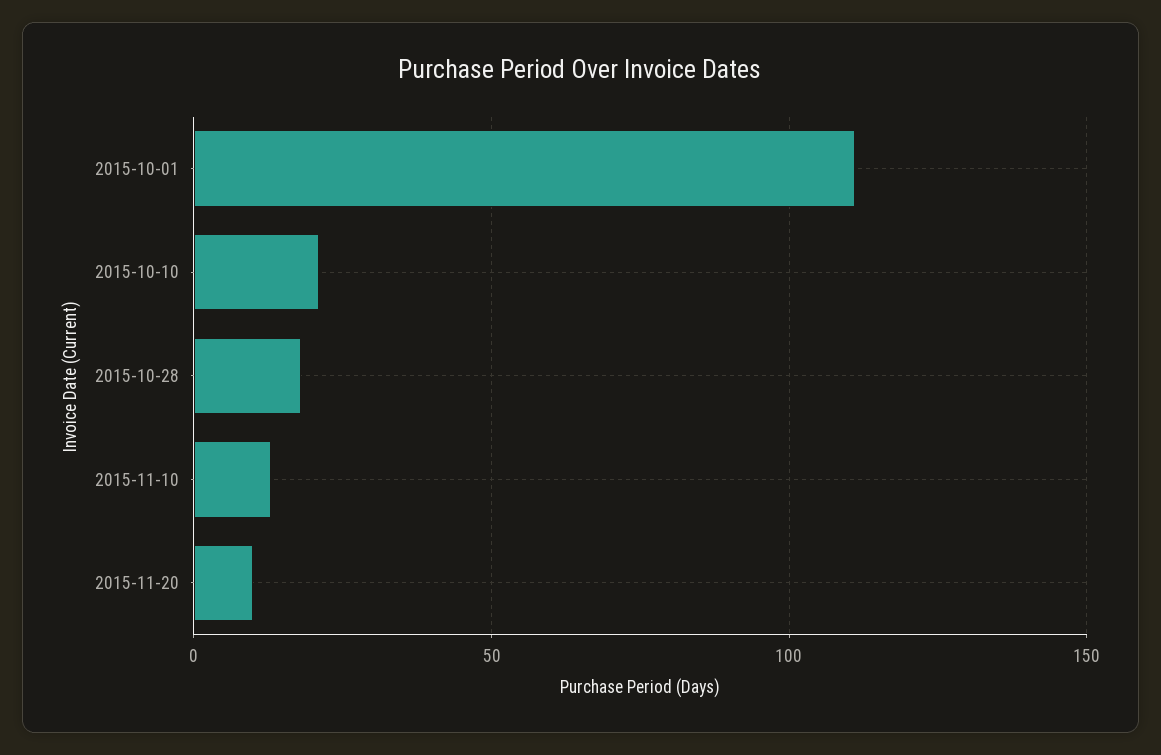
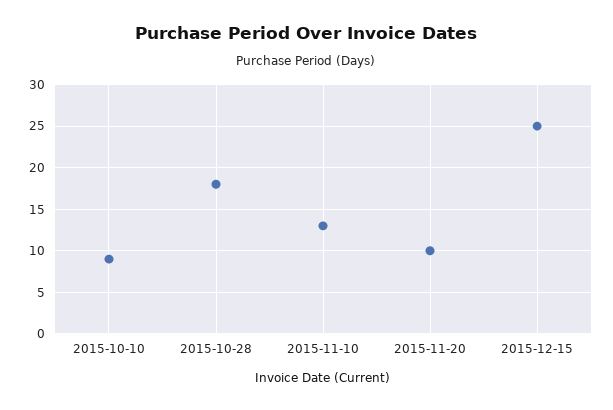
2015-10-01: 110 -> none
2015-10-10: 20 -> 9
2015-12-15: none -> 25

